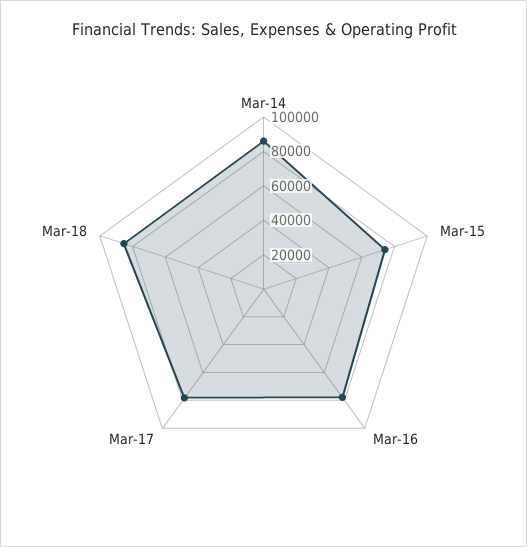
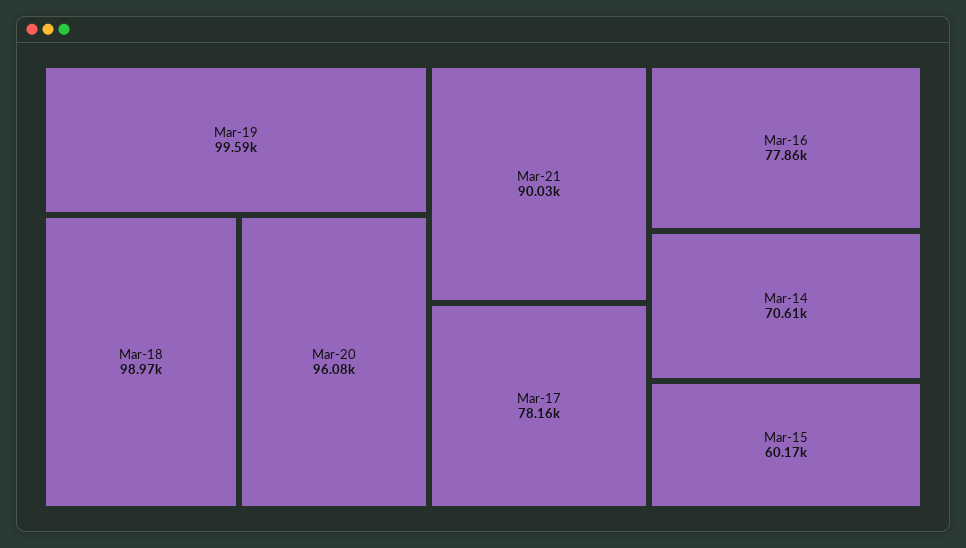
Mar-14: 85000 -> 70610
Mar-15: 75000 -> 60170
Mar-18: 85000 -> 98970
Mar-19: none -> 99590
Mar-20: none -> 96080
Mar-21: none -> 90030

